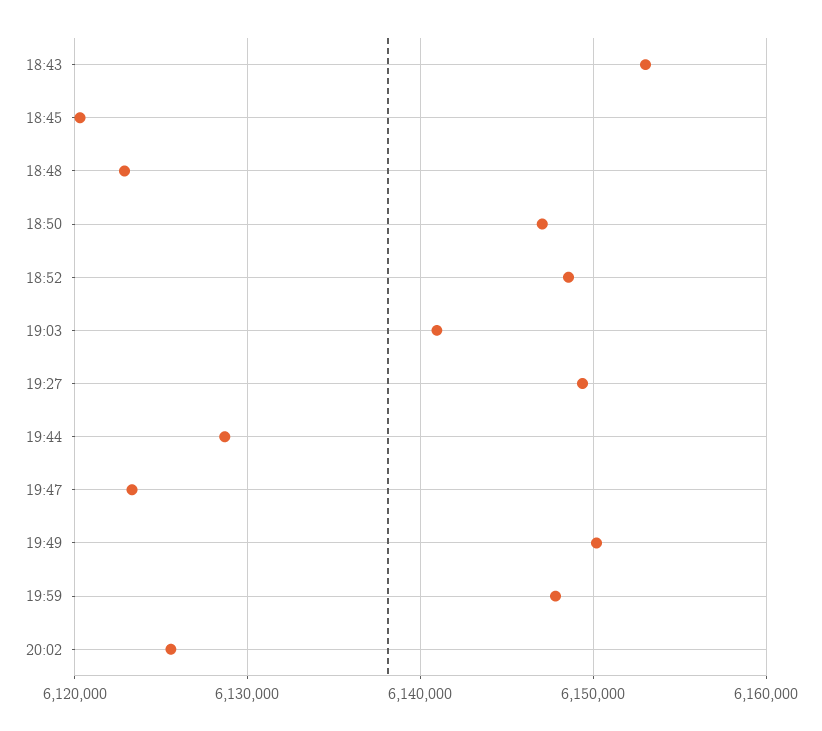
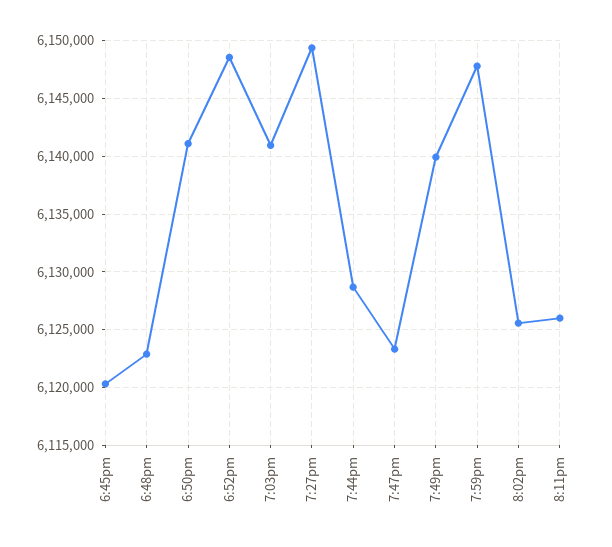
18:43: 6153000 -> none
18:50: 6147000 -> 6141000
19:49: 6150000 -> 6140000
8:11pm: none -> 6126000

